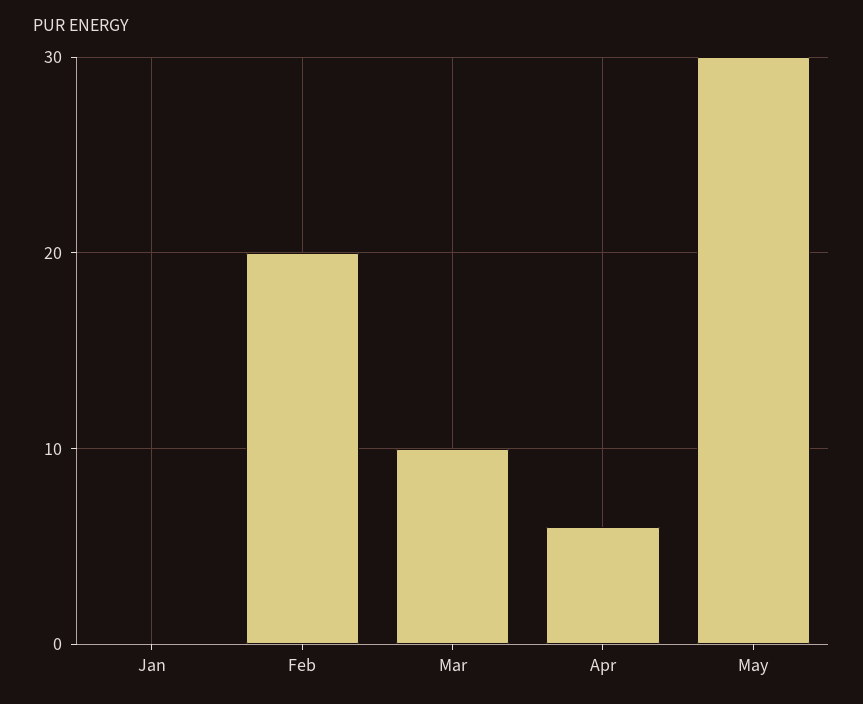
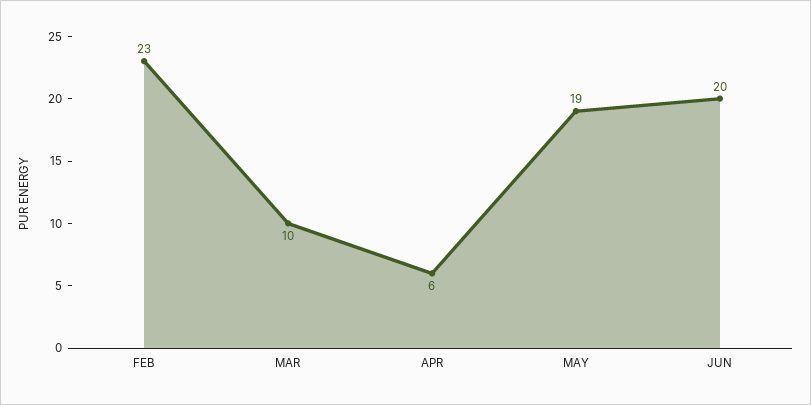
Jan: 0 -> none
Feb: 20 -> 23
May: 30 -> 19
JUN: none -> 20

